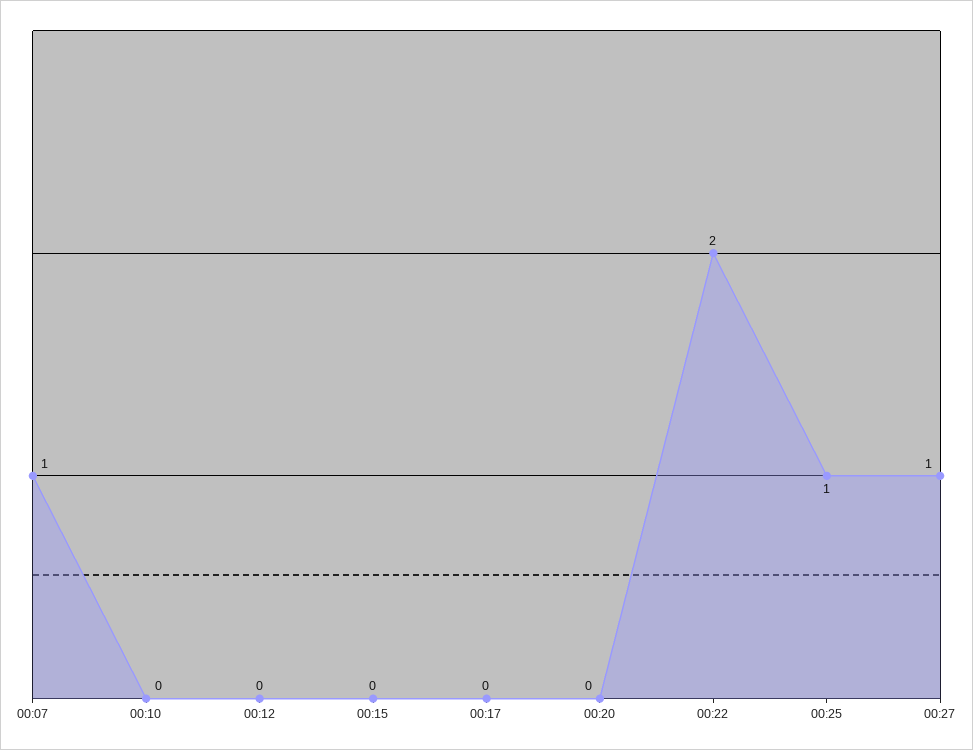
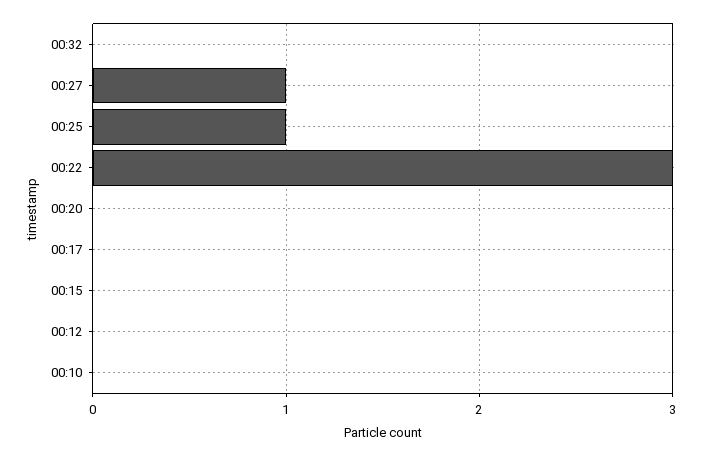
00:07: 1 -> none
00:22: 2 -> 3
00:32: none -> 0

